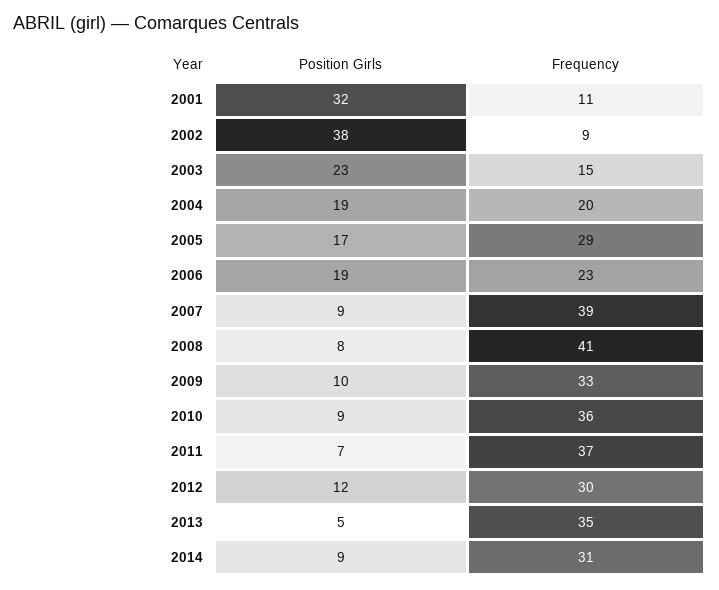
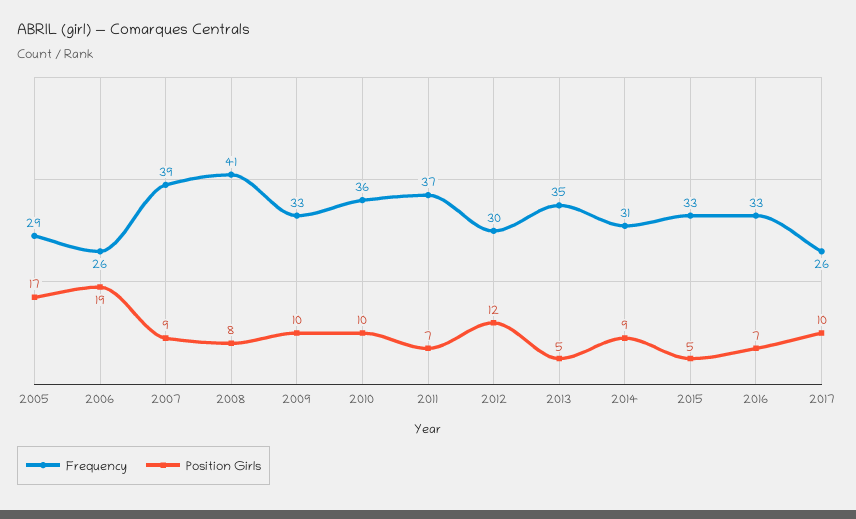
Position Girls, 2001: 32 -> none
Frequency, 2001: 11 -> none
Position Girls, 2002: 38 -> none
Frequency, 2002: 9 -> none
Position Girls, 2003: 23 -> none
Frequency, 2003: 15 -> none
Position Girls, 2004: 19 -> none
Frequency, 2004: 20 -> none
Frequency, 2006: 23 -> 26
Position Girls, 2010: 9 -> 10
Frequency, 2015: none -> 33
Position Girls, 2015: none -> 5
Frequency, 2016: none -> 33
Position Girls, 2016: none -> 7
Frequency, 2017: none -> 26
Position Girls, 2017: none -> 10

